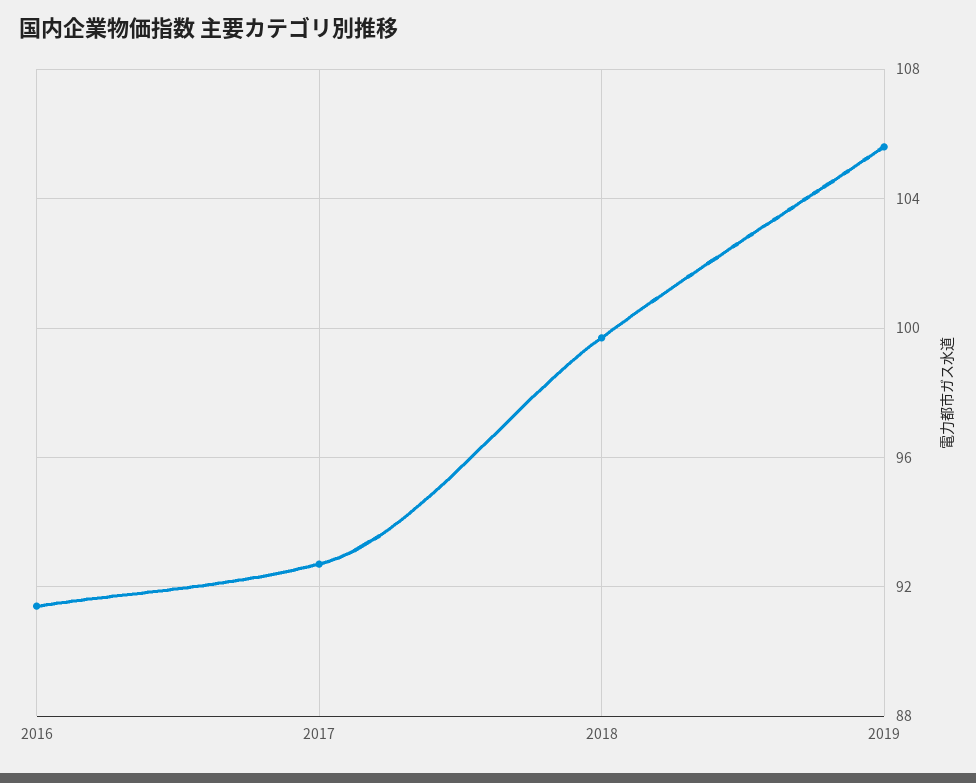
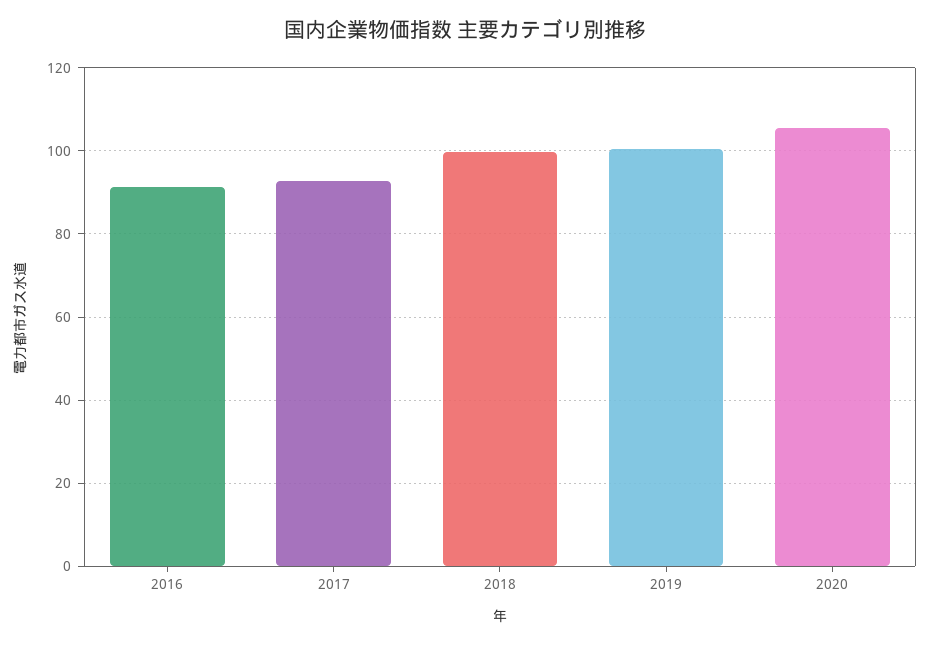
2019: 105.5 -> 100
2020: none -> 106

